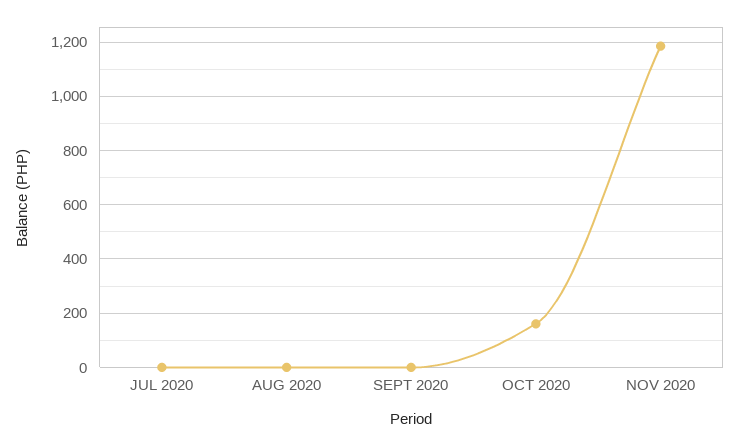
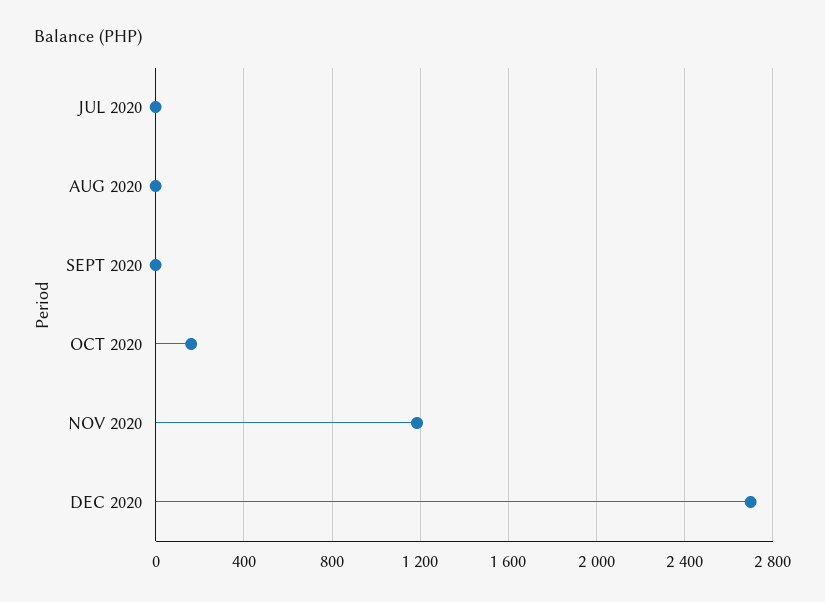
DEC 2020: none -> 2700

